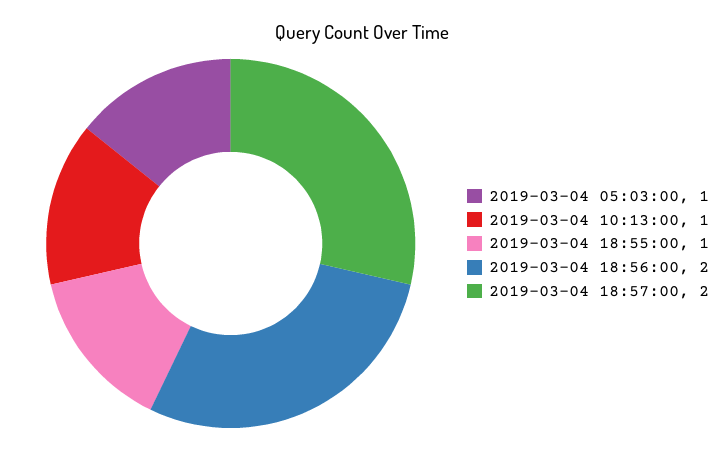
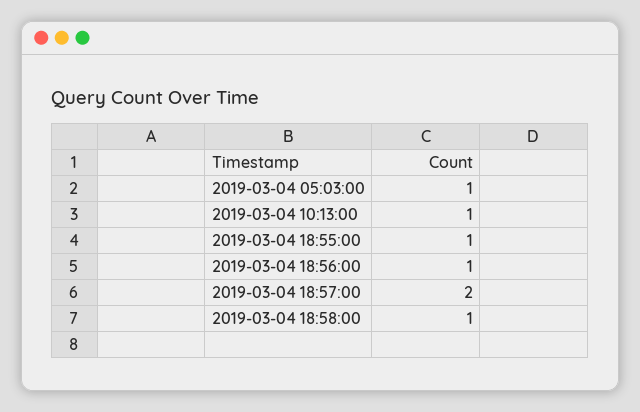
2019-03-04 18:56:00: 2 -> 1
2019-03-04 18:58:00: none -> 1

